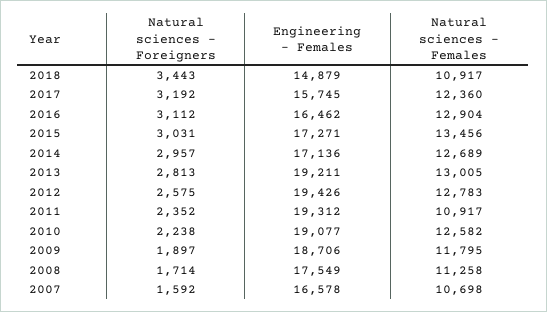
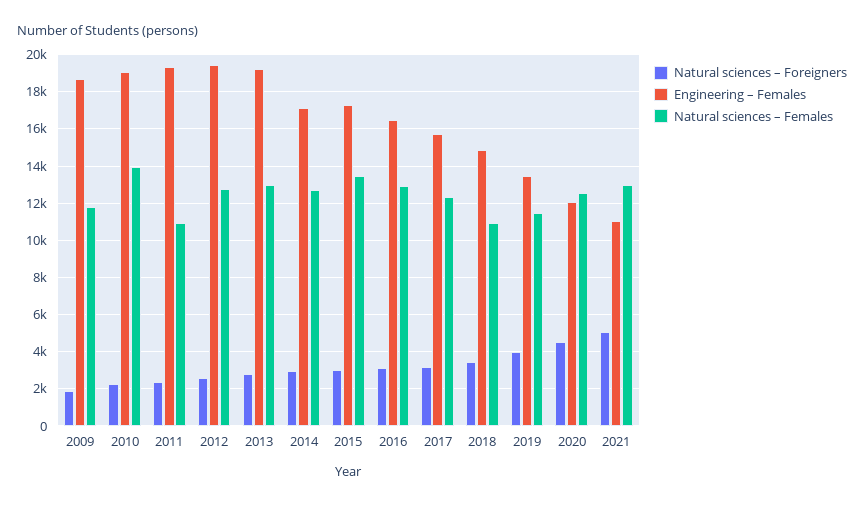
Natural sciences – Females, 2010: 12582 -> 14000
Natural sciences – Foreigners, 2008: 1714 -> none
Engineering – Females, 2008: 17549 -> none
Natural sciences – Females, 2008: 11258 -> none
Natural sciences – Foreigners, 2007: 1592 -> none
Engineering – Females, 2007: 16578 -> none
Natural sciences – Females, 2007: 10698 -> none
Natural sciences – Foreigners, 2019: none -> 4000
Engineering – Females, 2019: none -> 13500
Natural sciences – Females, 2019: none -> 11500
Natural sciences – Foreigners, 2020: none -> 4500
Engineering – Females, 2020: none -> 12000
Natural sciences – Females, 2020: none -> 12500
Natural sciences – Foreigners, 2021: none -> 5000
Engineering – Females, 2021: none -> 11000
Natural sciences – Females, 2021: none -> 13000

